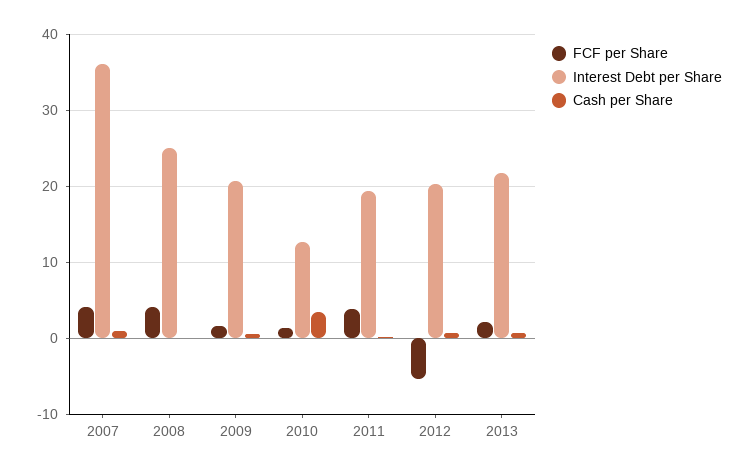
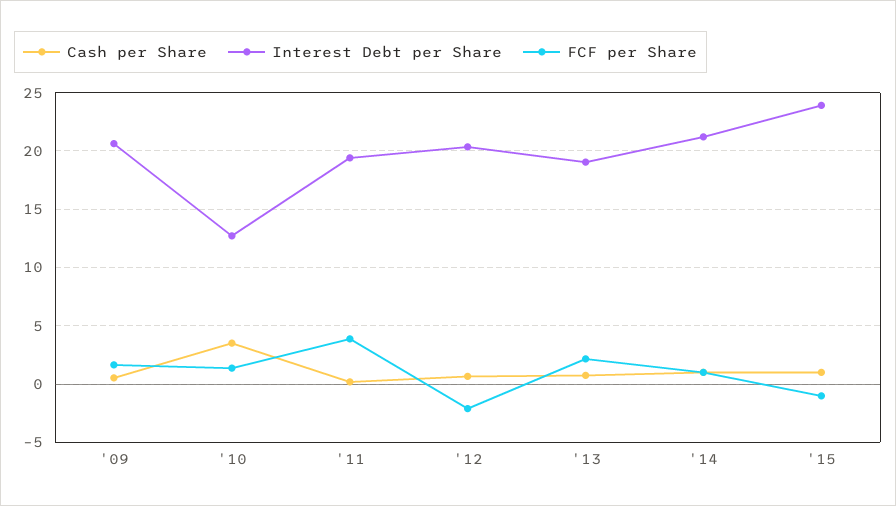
FCF per Share, 2007: 4 -> none
Interest Debt per Share, 2007: 36 -> none
Cash per Share, 2007: 1 -> none
FCF per Share, 2008: 4 -> none
Interest Debt per Share, 2008: 25 -> none
Cash per Share, 2008: 0 -> none
FCF per Share, 2012: -5 -> -2
Interest Debt per Share, 2013: 22 -> 19
Cash per Share, '14: none -> 1
Interest Debt per Share, '14: none -> 21
FCF per Share, '14: none -> 1
Cash per Share, '15: none -> 1
Interest Debt per Share, '15: none -> 24
FCF per Share, '15: none -> -1

